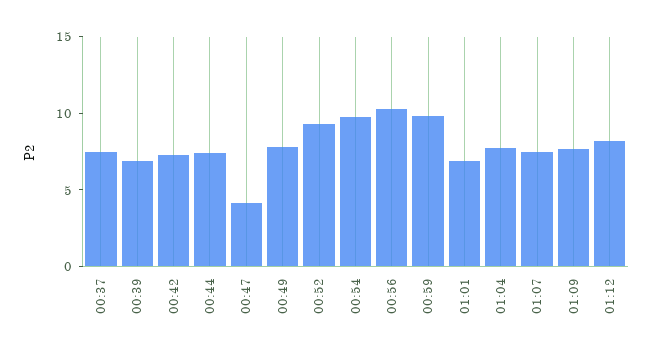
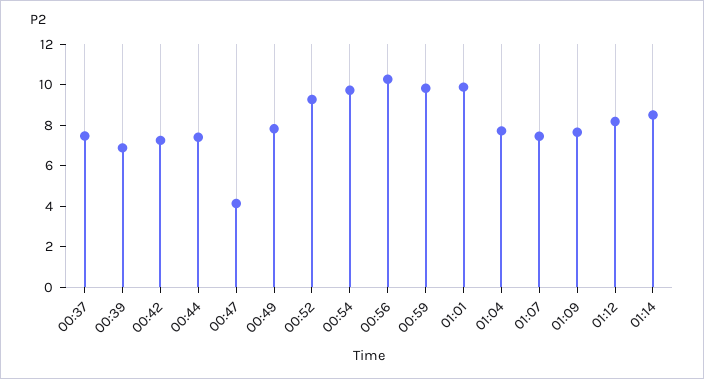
01:01: 7 -> 10
01:14: none -> 8.5

